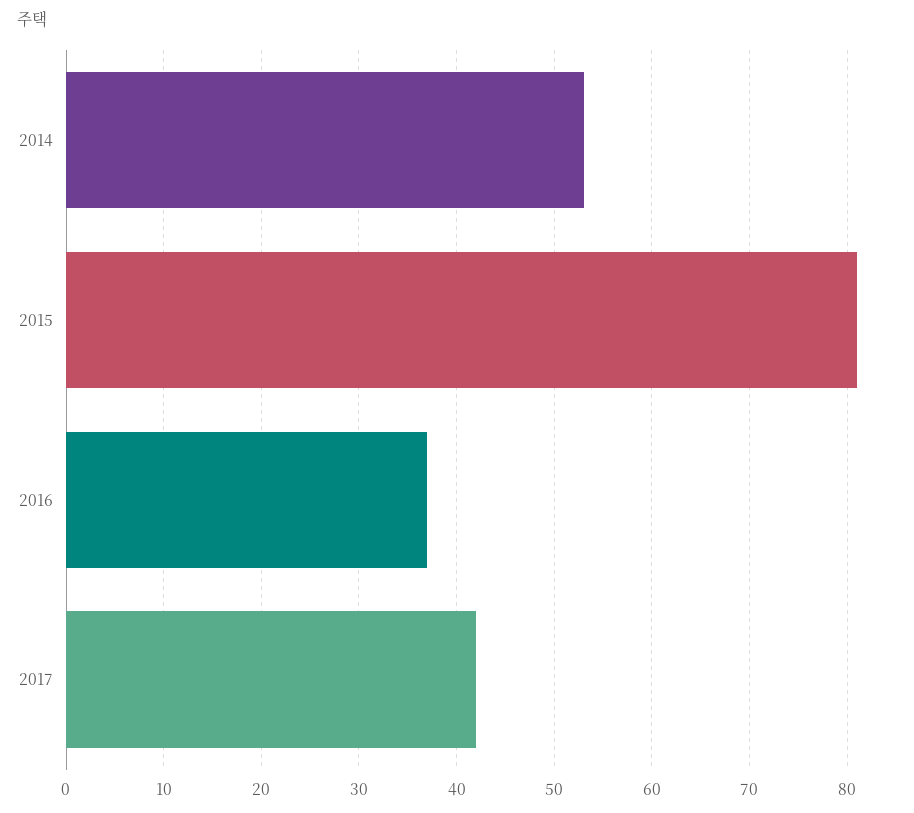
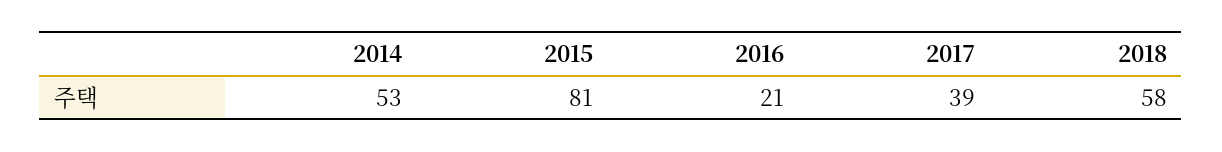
2016: 37 -> 21
2017: 42 -> 39
2018: none -> 58

